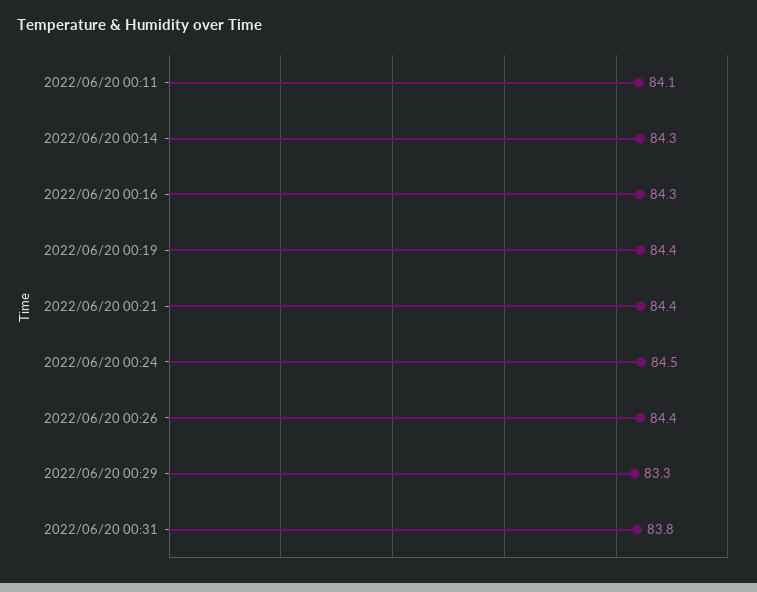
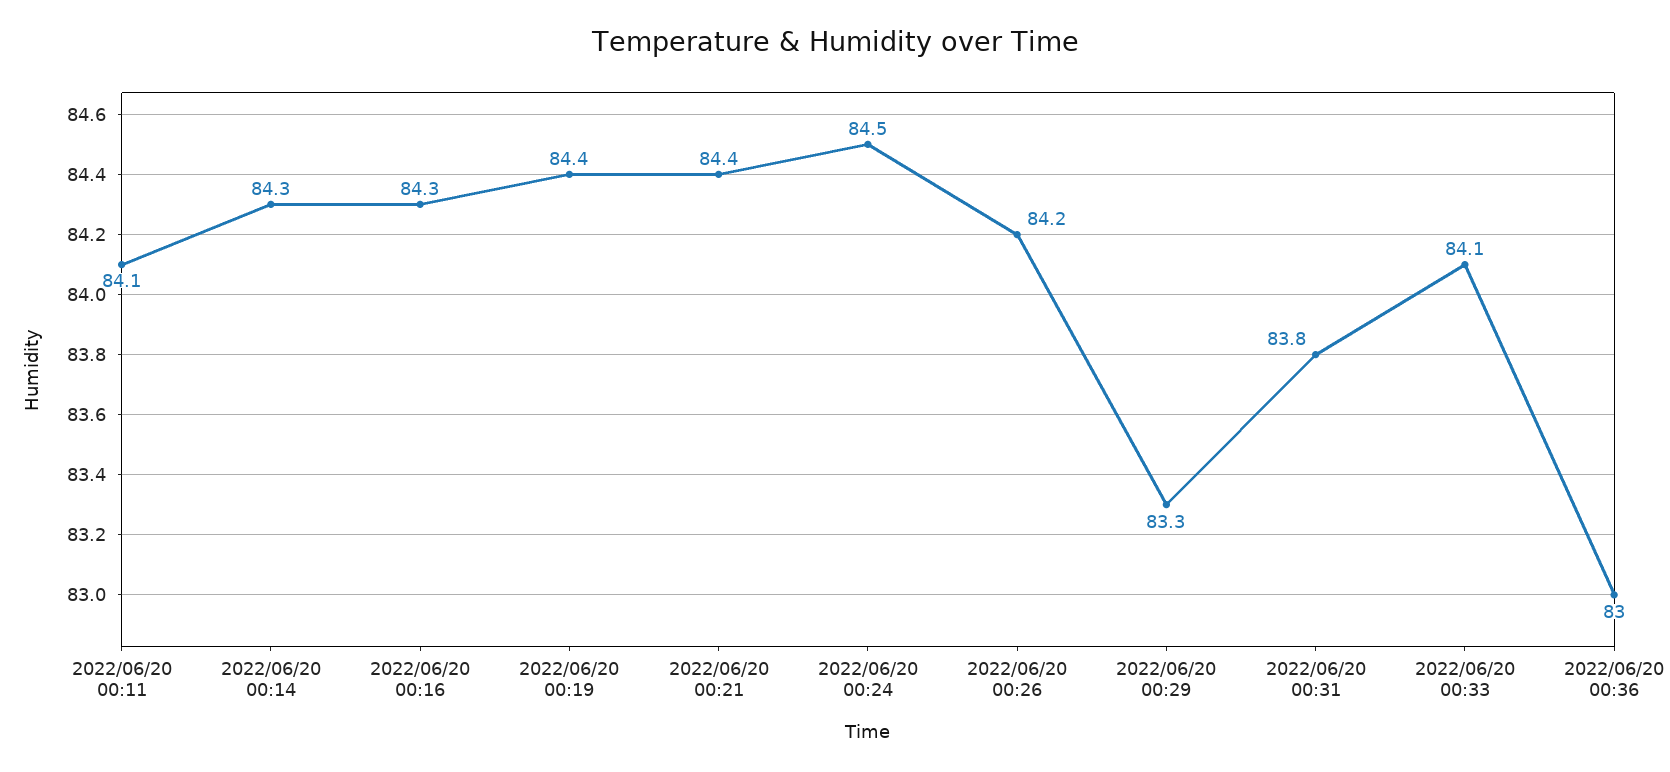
2022/06/20 00:26: 84.4 -> 84.2
2022/06/20 00:33: none -> 84.1
2022/06/20 00:36: none -> 83

